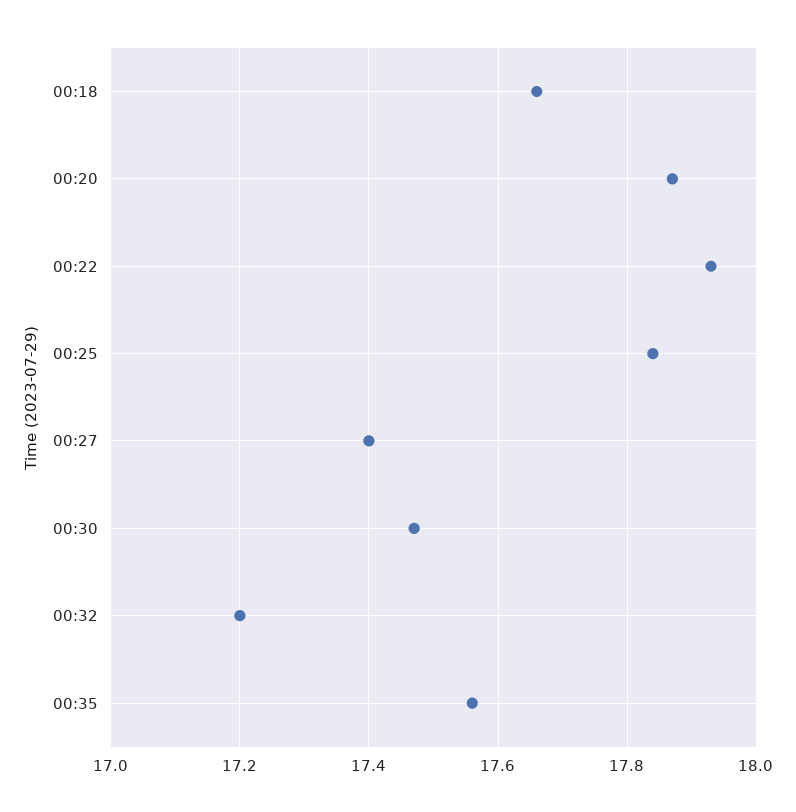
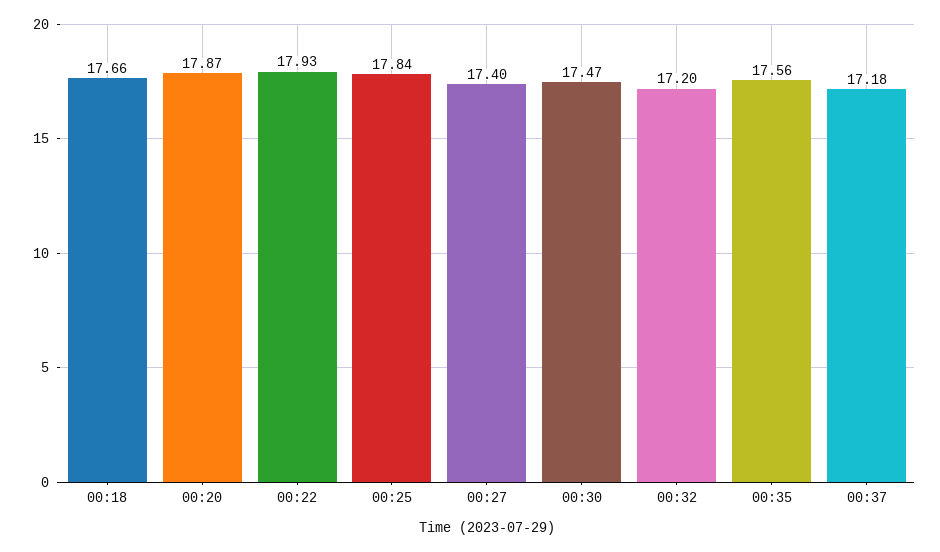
00:37: none -> 17.18

